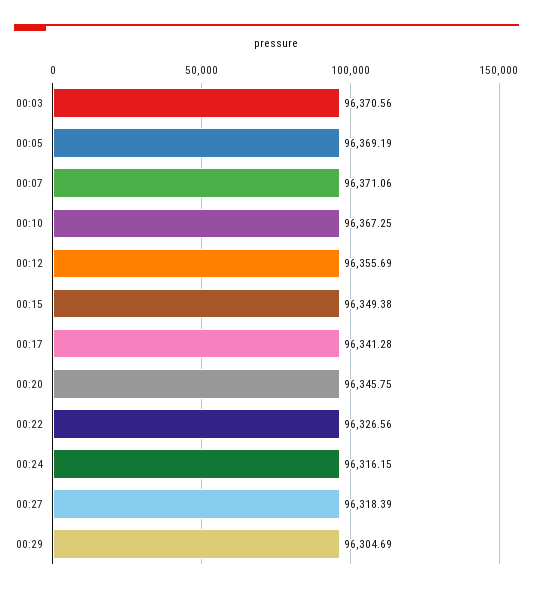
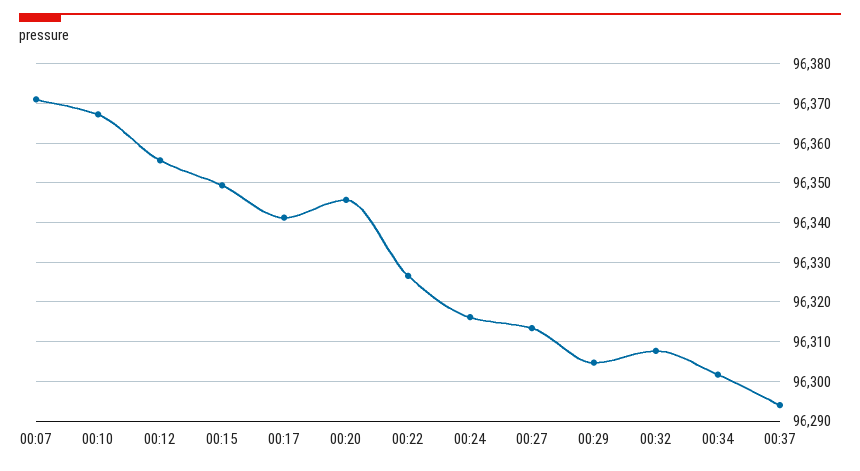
00:03: 96370.56 -> none
00:05: 96369.19 -> none
00:27: 96318.39 -> 96314
00:32: none -> 96308
00:34: none -> 96302
00:37: none -> 96294

